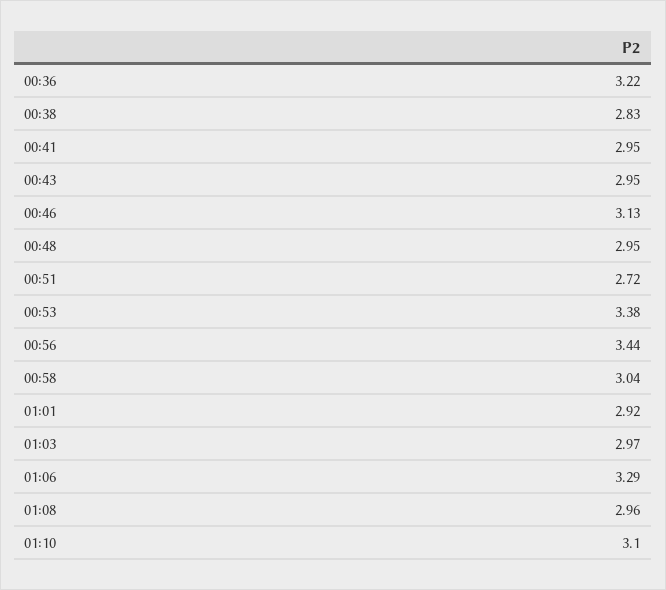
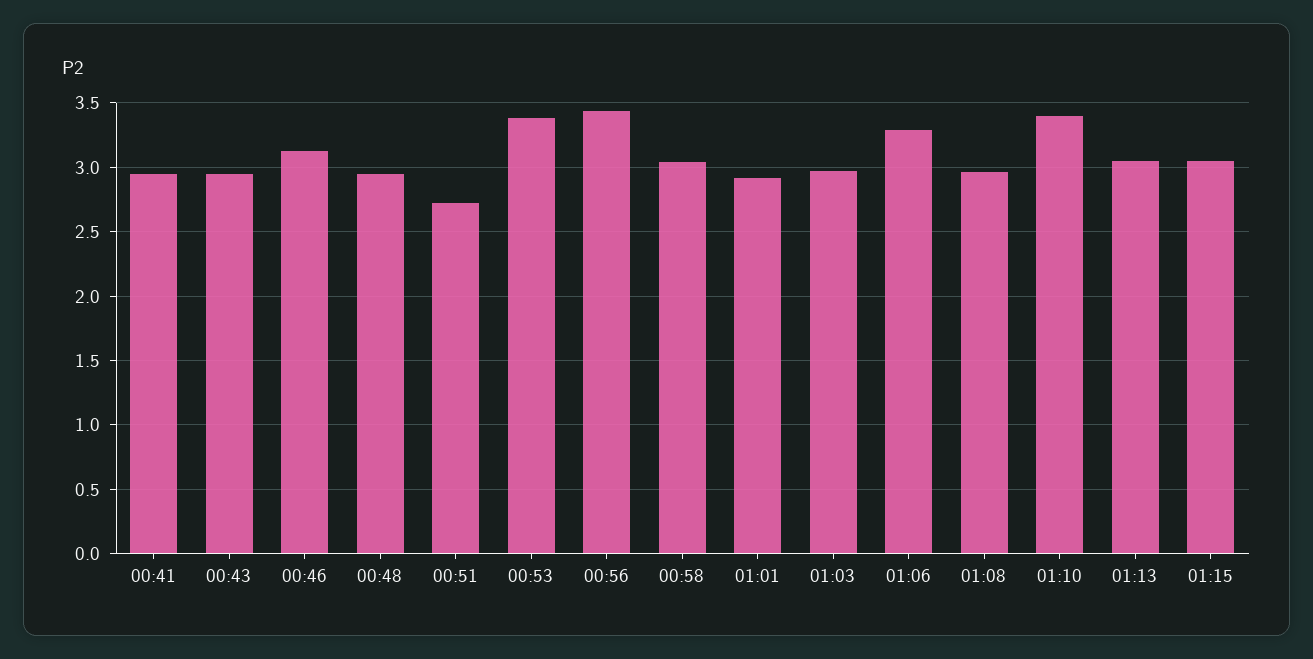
00:36: 3.22 -> none
00:38: 2.83 -> none
01:10: 3.1 -> 3.4
01:13: none -> 3.05
01:15: none -> 3.05

